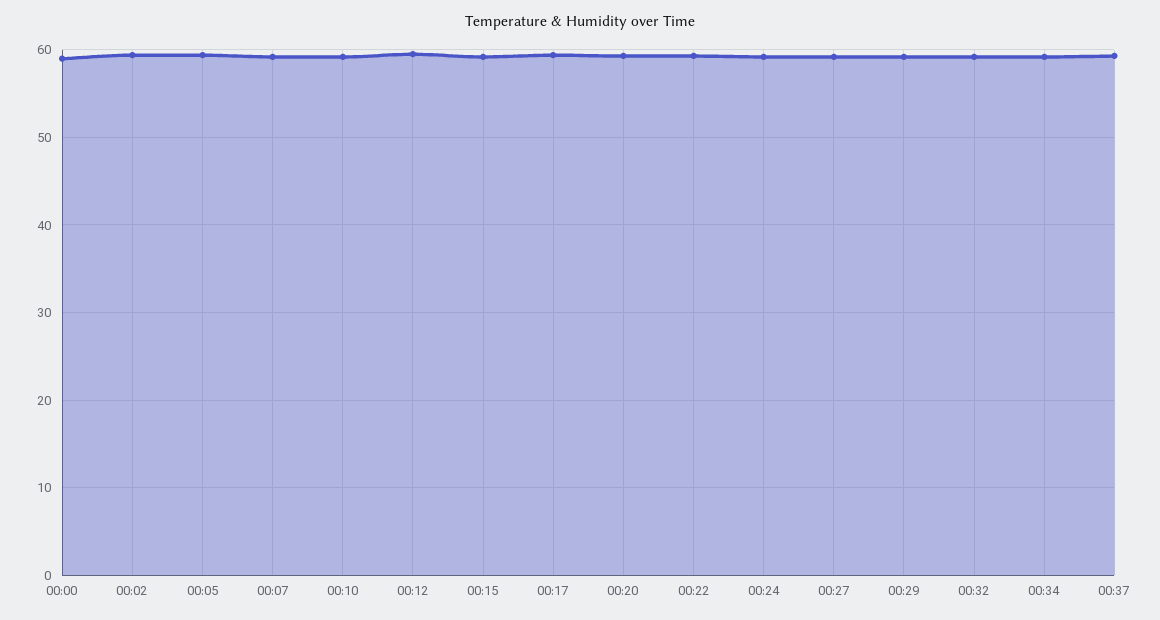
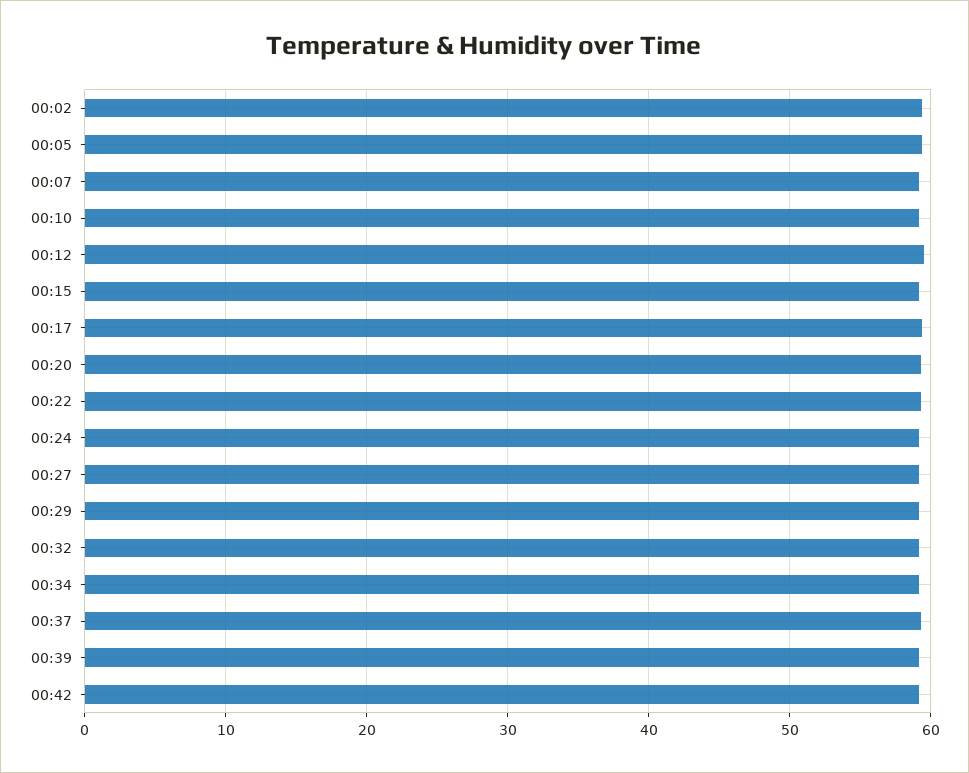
00:00: 59 -> none
00:39: none -> 59
00:42: none -> 59

